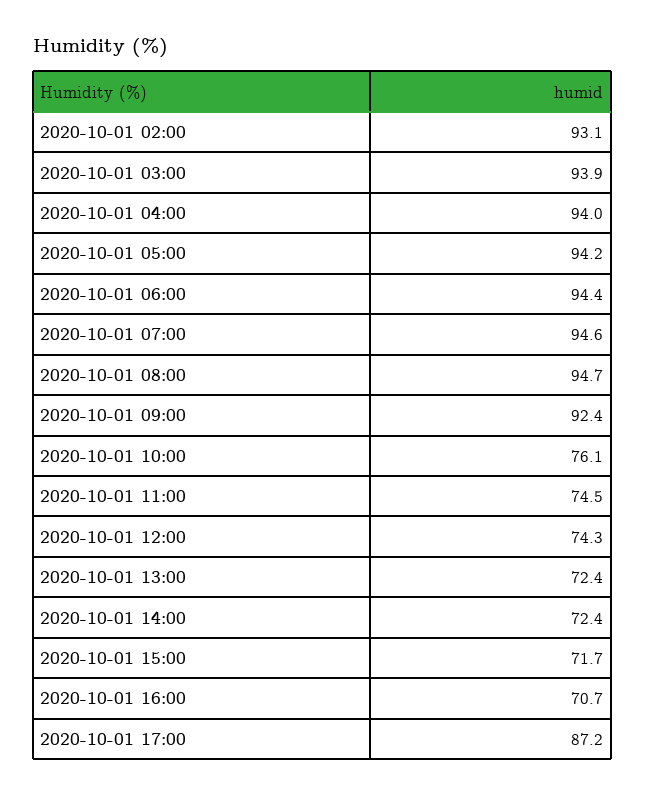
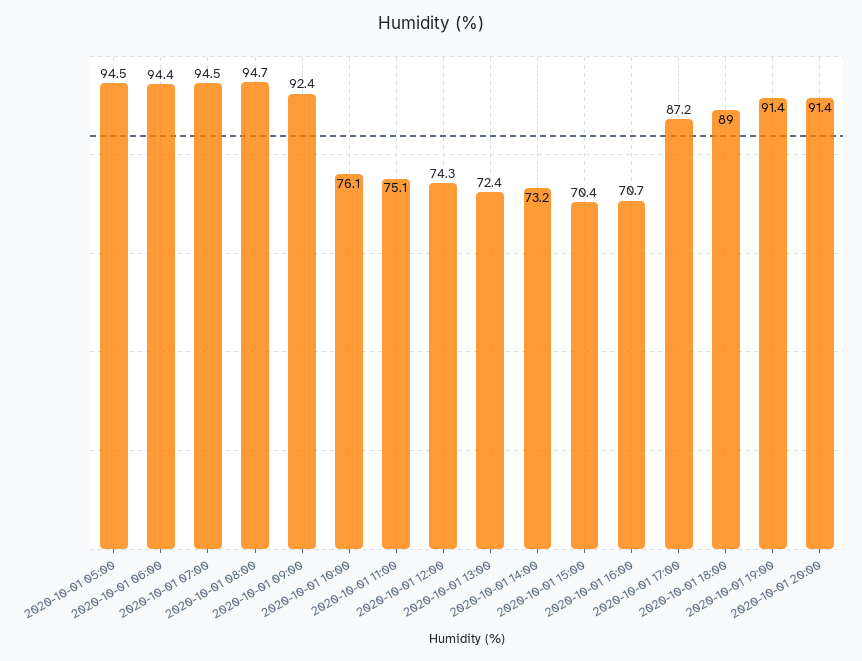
2020-10-01 02:00: 93.1 -> none
2020-10-01 03:00: 93.9 -> none
2020-10-01 04:00: 94 -> none
2020-10-01 05:00: 94.2 -> 94.5
2020-10-01 07:00: 94.6 -> 94.5
2020-10-01 11:00: 74.5 -> 75.1
2020-10-01 14:00: 72.4 -> 73.2
2020-10-01 15:00: 71.7 -> 70.4
2020-10-01 18:00: none -> 89
2020-10-01 19:00: none -> 91.4
2020-10-01 20:00: none -> 91.4

